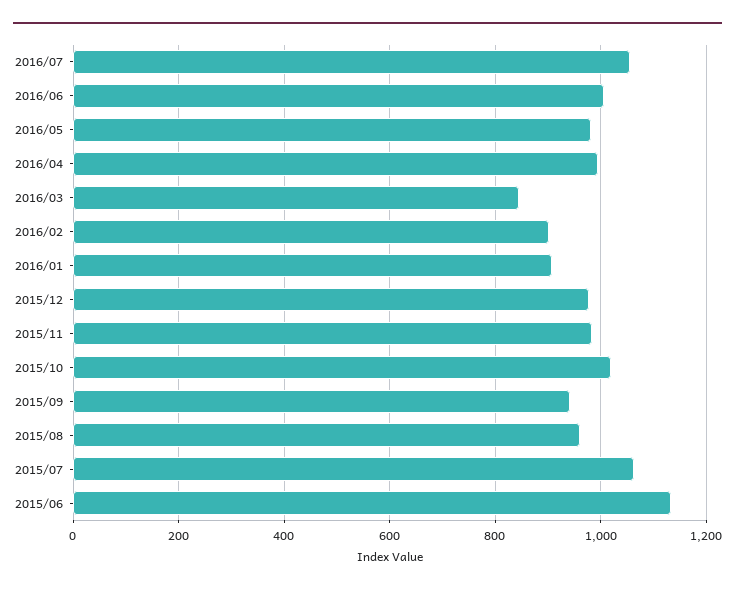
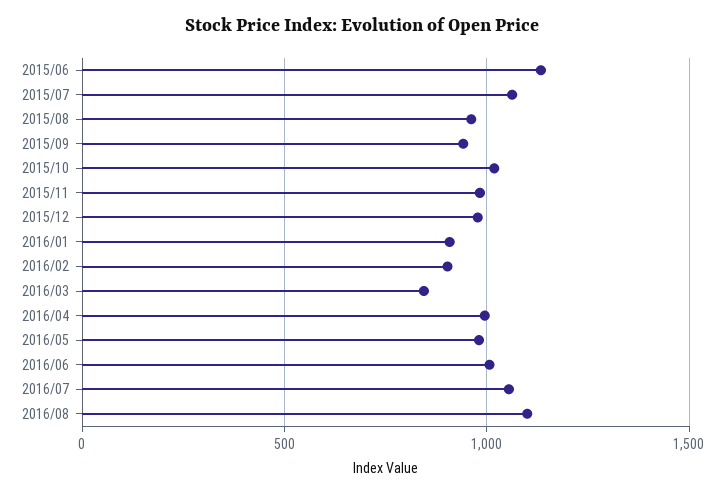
2016/08: none -> 1100

